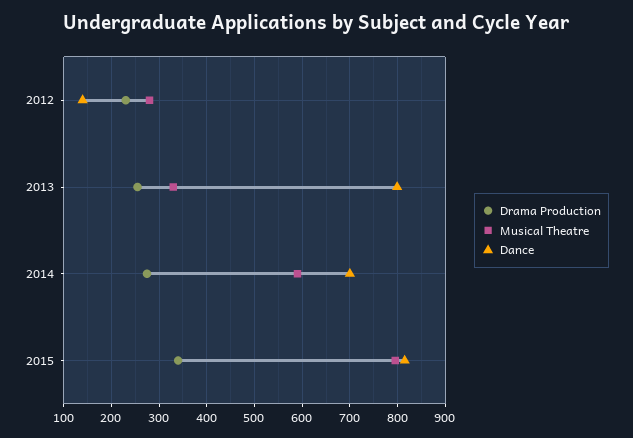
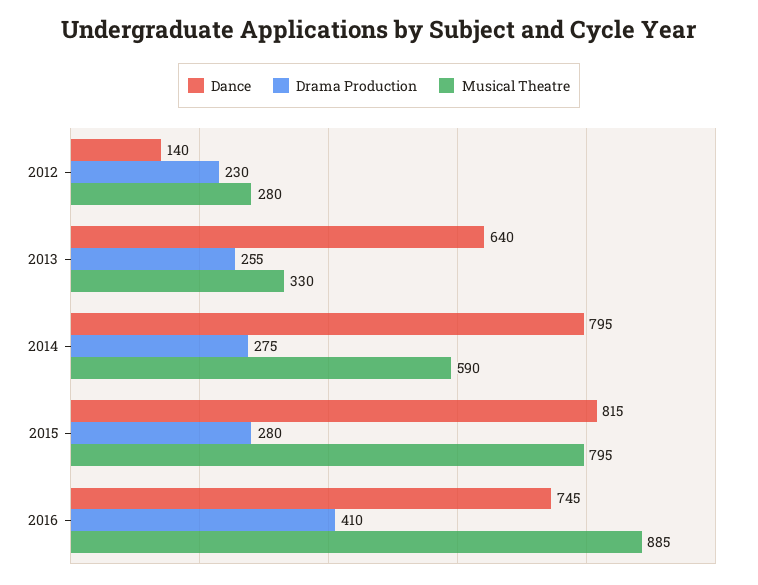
Dance, 2013: 800 -> 640
Dance, 2014: 700 -> 795
Drama Production, 2015: 340 -> 280
Dance, 2016: none -> 745
Drama Production, 2016: none -> 410
Musical Theatre, 2016: none -> 885

